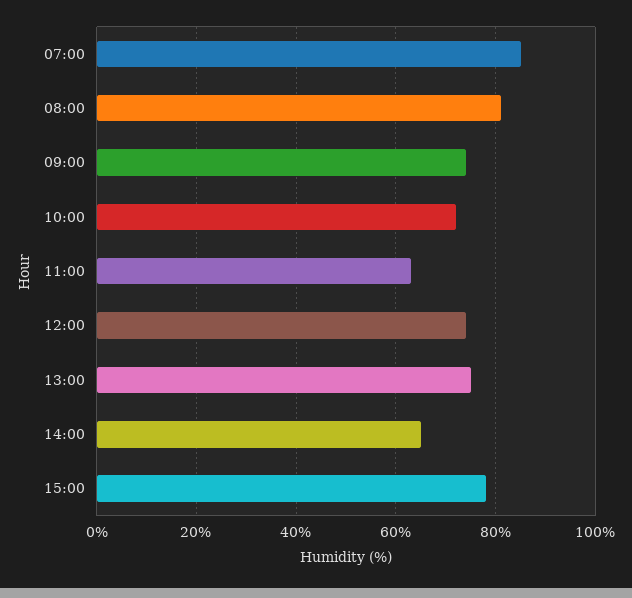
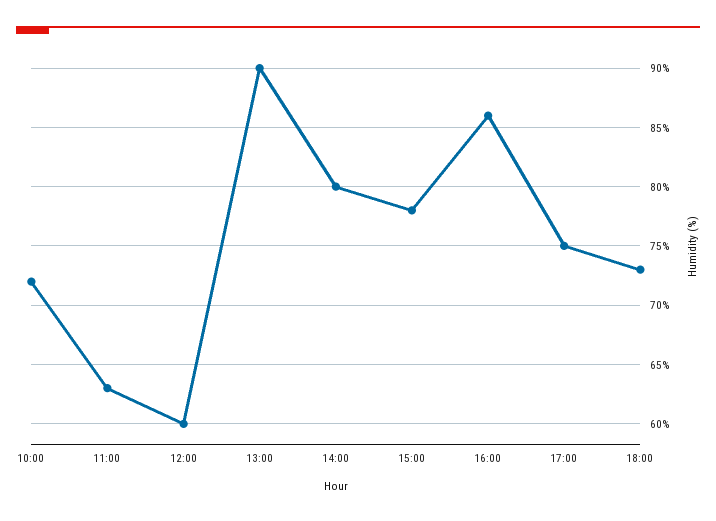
07:00: 85 -> none
08:00: 80 -> none
09:00: 75 -> none
12:00: 75 -> 60
13:00: 75 -> 90
14:00: 65 -> 80
16:00: none -> 86
17:00: none -> 75
18:00: none -> 73

